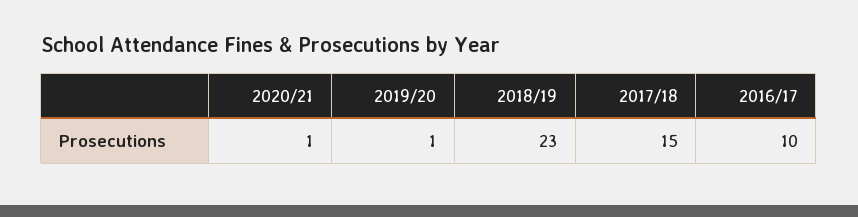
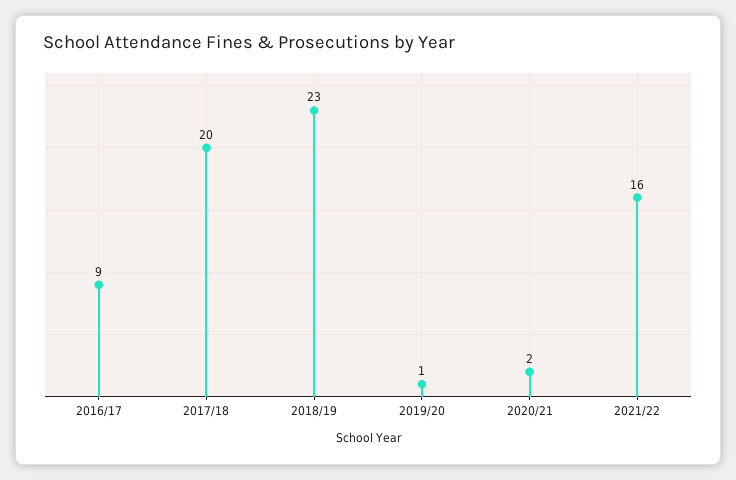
2020/21: 1 -> 2
2017/18: 15 -> 20
2016/17: 10 -> 9
2021/22: none -> 16

